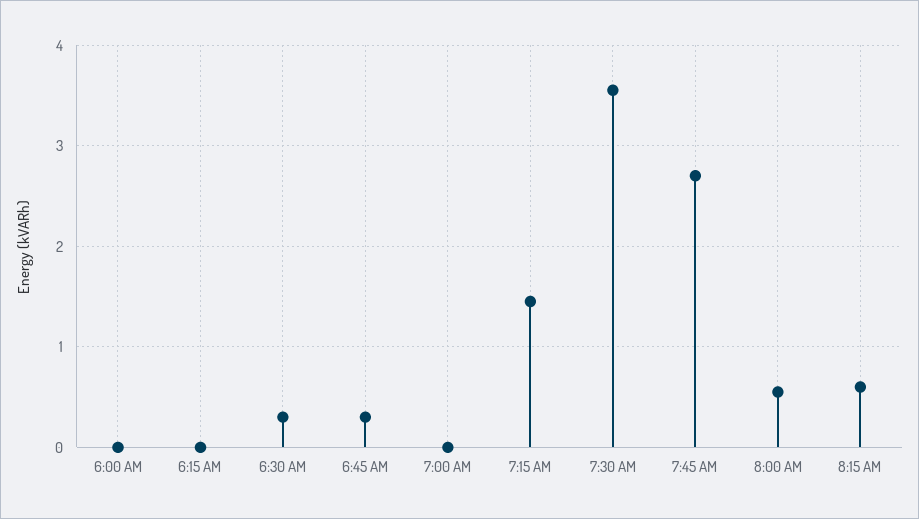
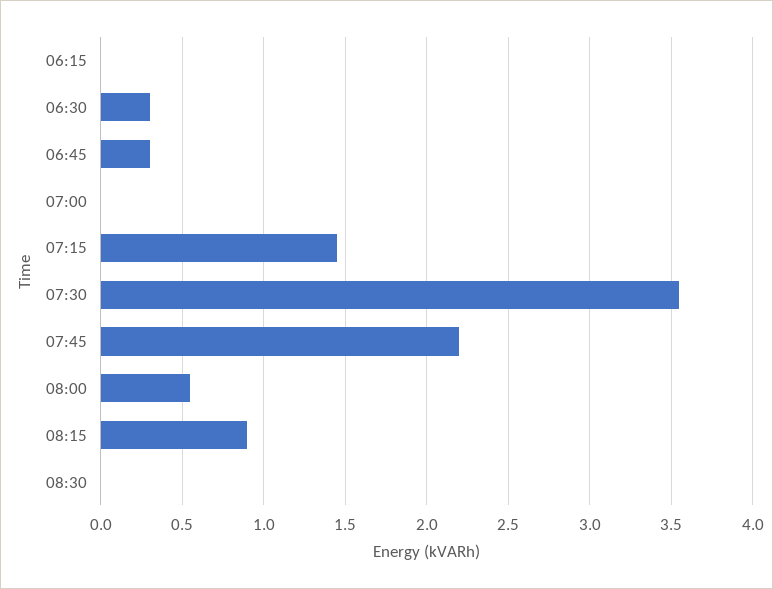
6:00 AM: 0 -> none
7:45 AM: 2.7 -> 2.2
8:15 AM: 0.6 -> 0.9
08:30: none -> 0

